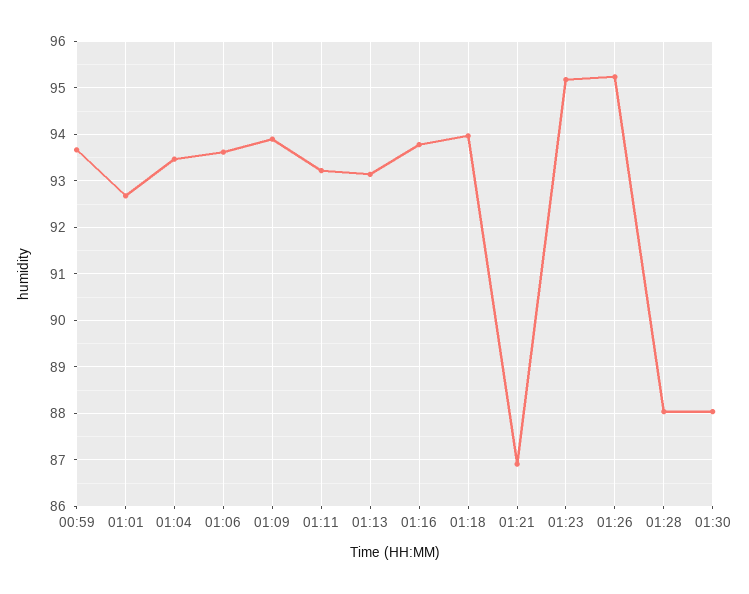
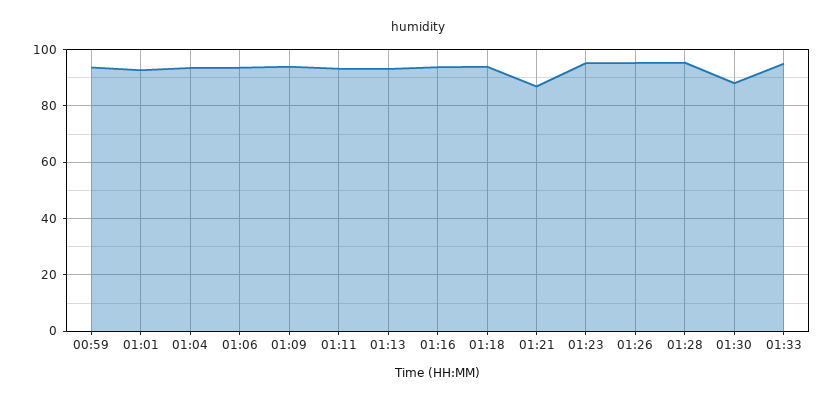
01:28: 88 -> 95
01:33: none -> 95

